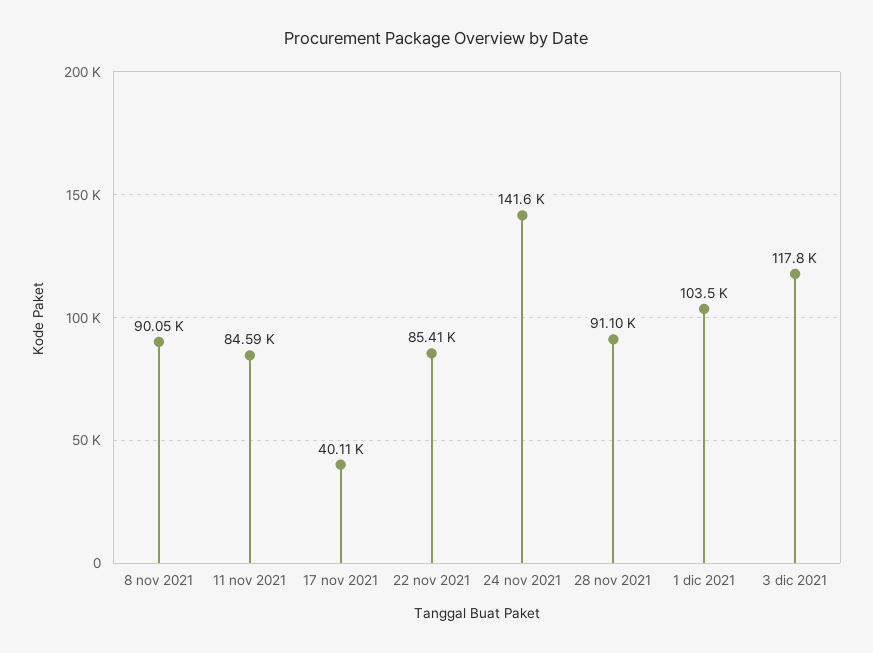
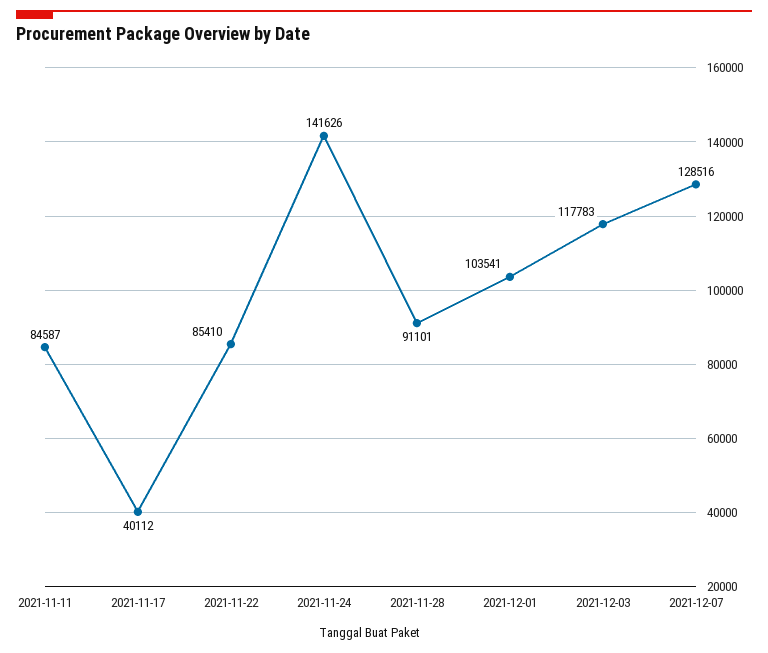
8 nov 2021: 90050 -> none
2021-12-07: none -> 128516

